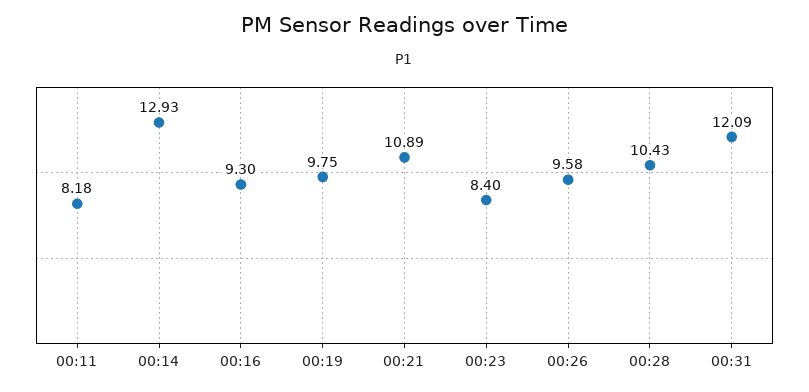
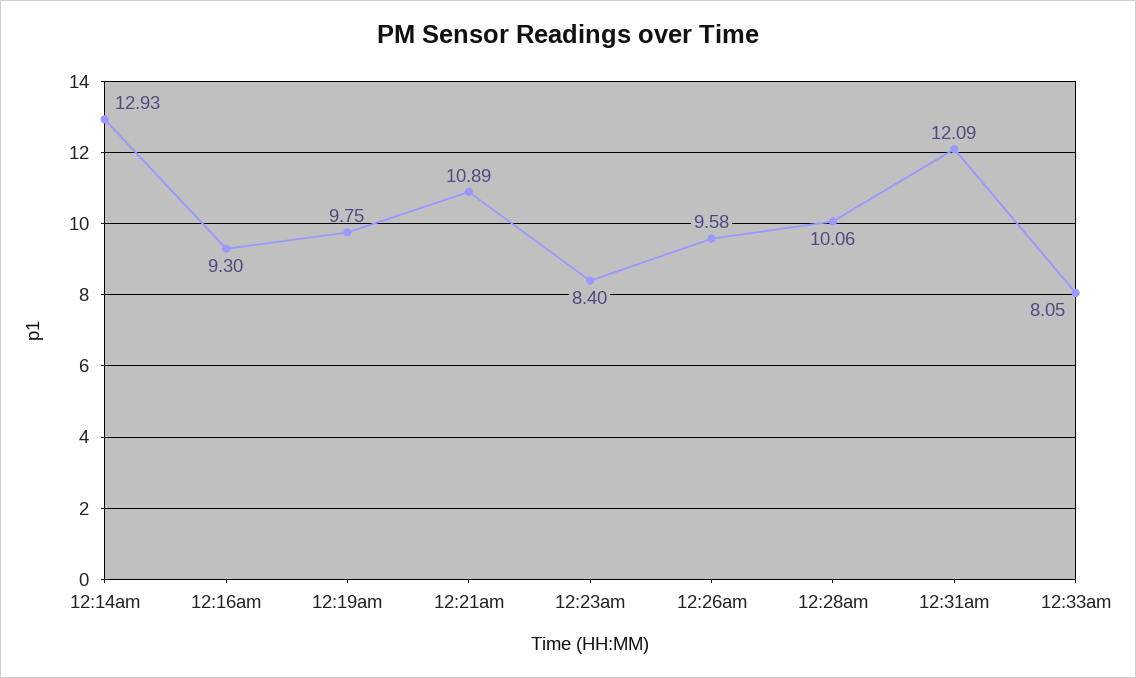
00:11: 8.18 -> none
00:28: 10.43 -> 10.06
12:33am: none -> 8.05

